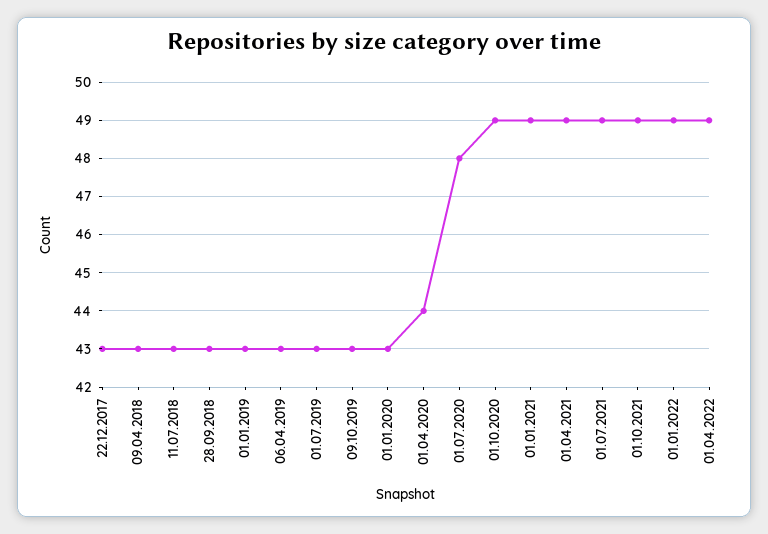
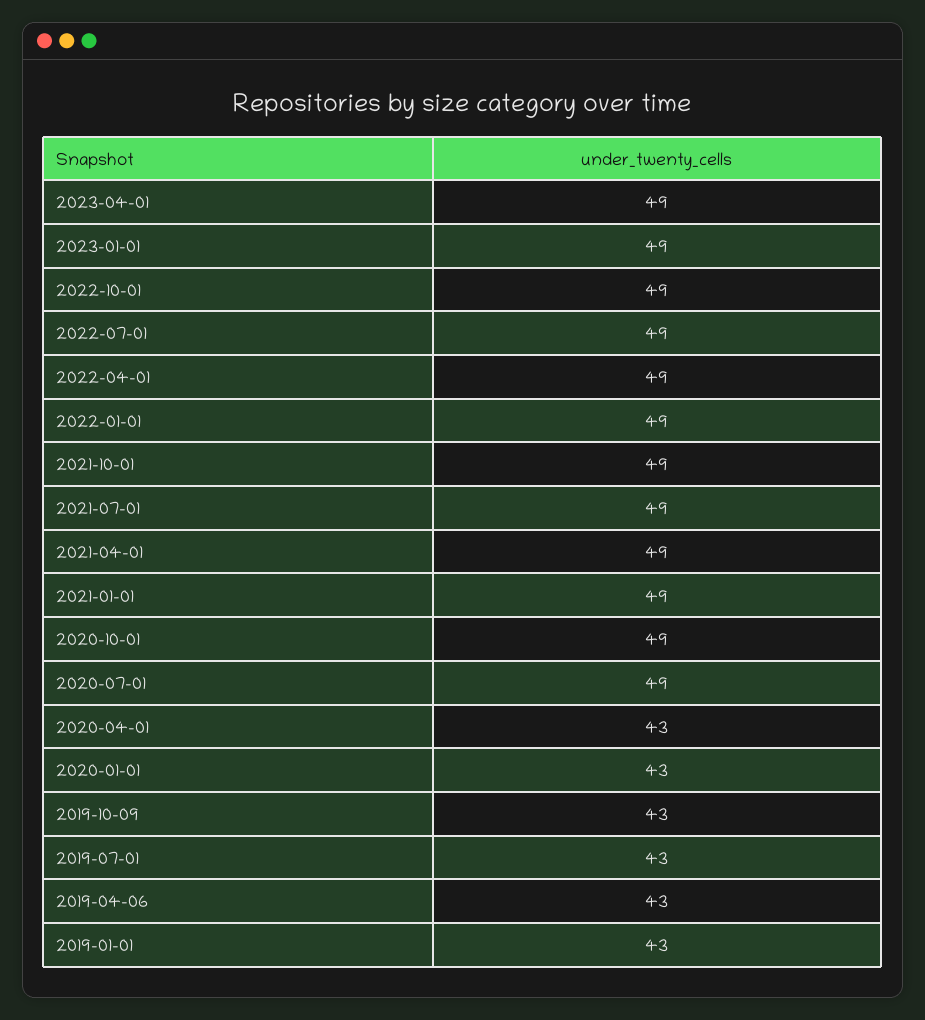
22.12.2017: 43 -> none
09.04.2018: 43 -> none
11.07.2018: 43 -> none
28.09.2018: 43 -> none
01.04.2020: 44 -> 43
01.07.2020: 48 -> 49
2023-04-01: none -> 49
2023-01-01: none -> 49
2022-10-01: none -> 49
2022-07-01: none -> 49

